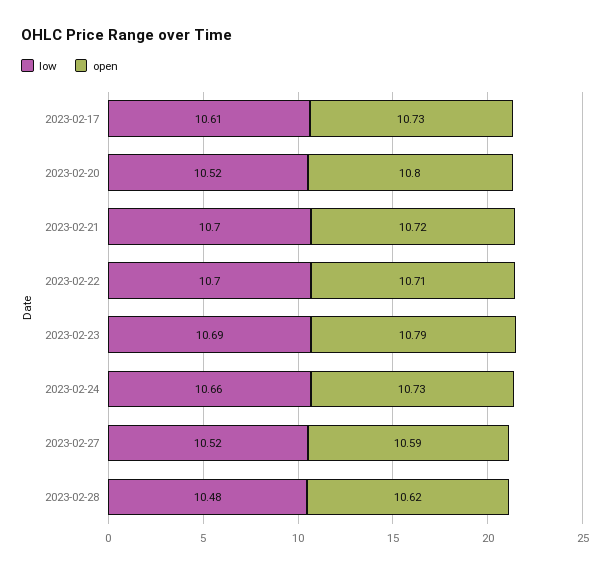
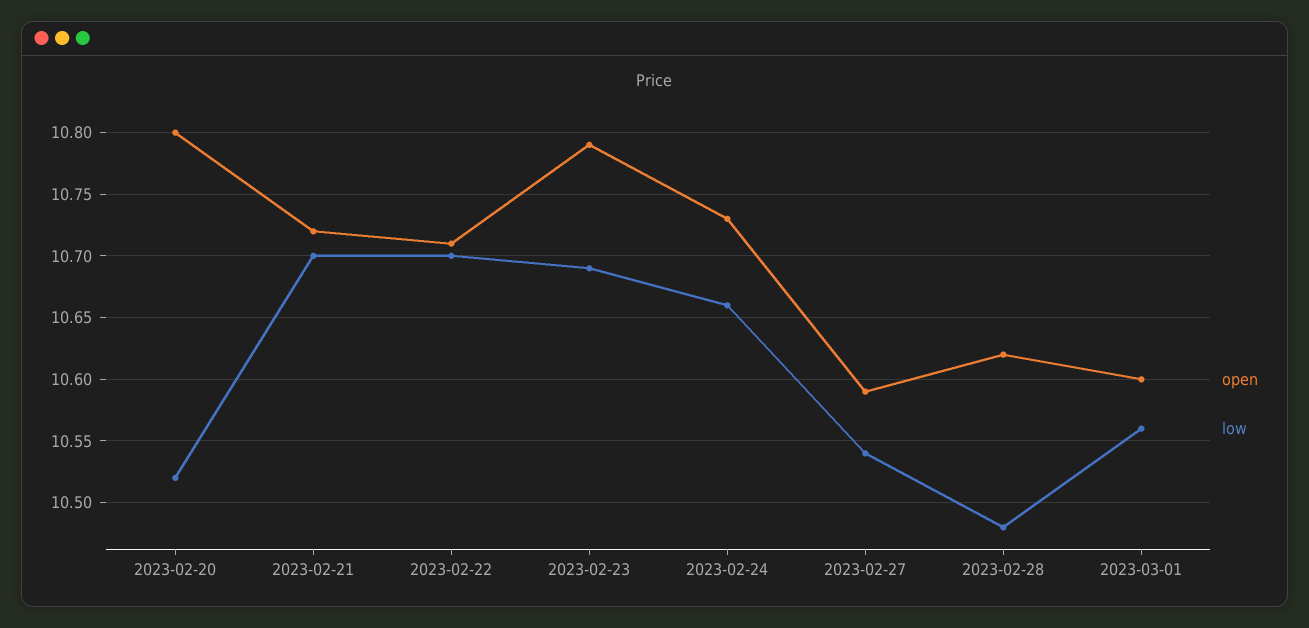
low, 2023-02-17: 10.61 -> none
open, 2023-02-17: 10.73 -> none
low, 2023-02-27: 10.52 -> 10.54
open, 2023-03-01: none -> 10.6
low, 2023-03-01: none -> 10.56

